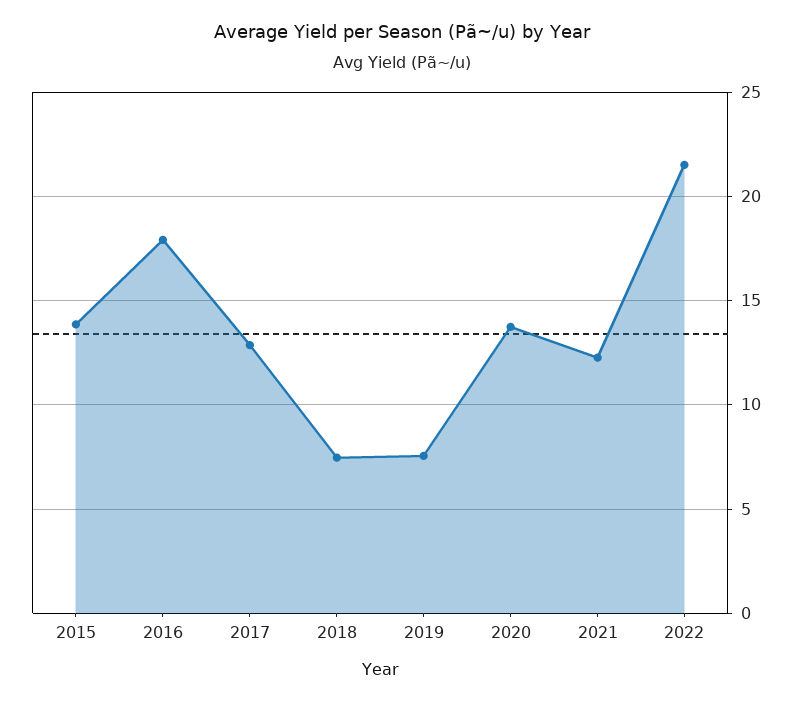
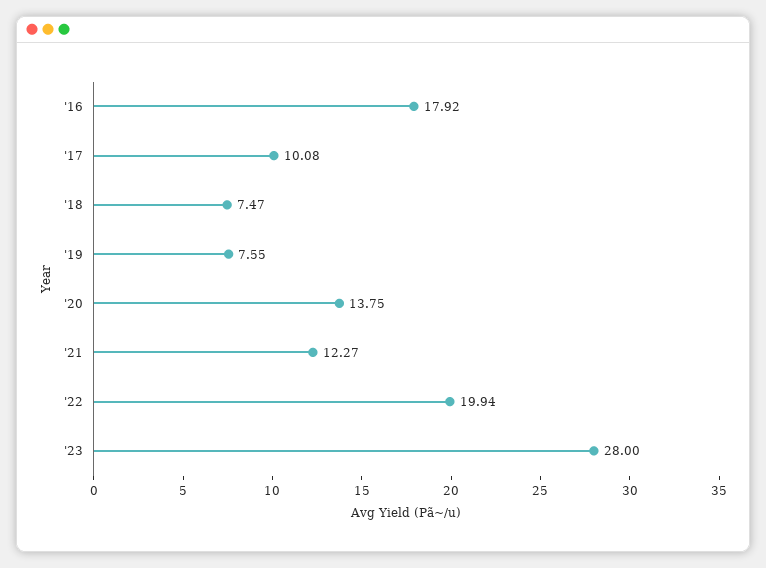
2015: 14 -> none
2017: 13 -> 10.08
2022: 21.5 -> 19.94
'23: none -> 28

